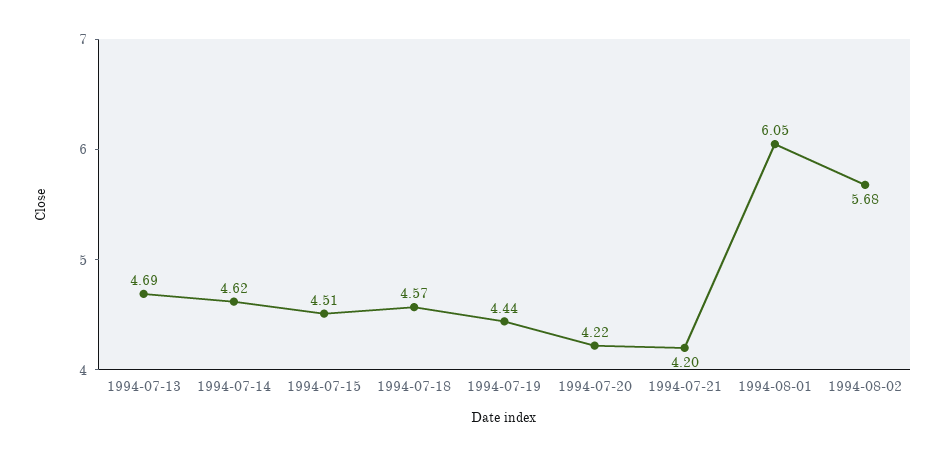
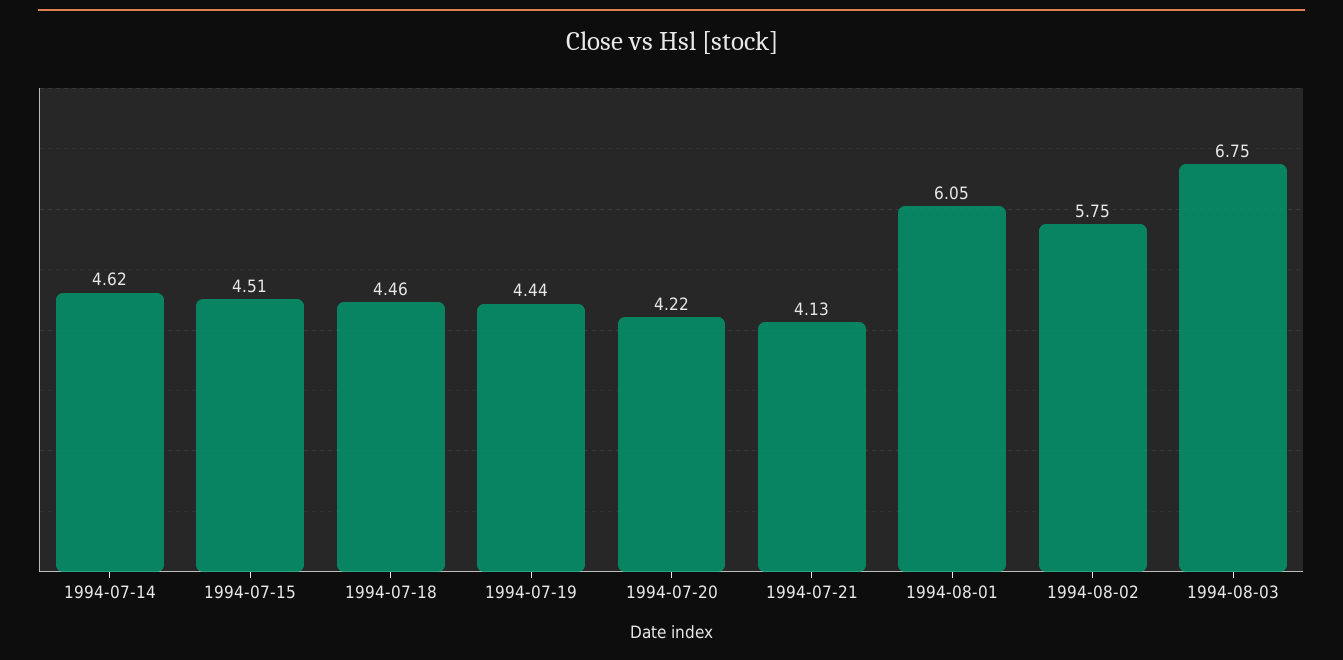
1994-07-13: 4.69 -> none
1994-07-18: 4.57 -> 4.46
1994-07-21: 4.2 -> 4.13
1994-08-02: 5.68 -> 5.75
1994-08-03: none -> 6.75

